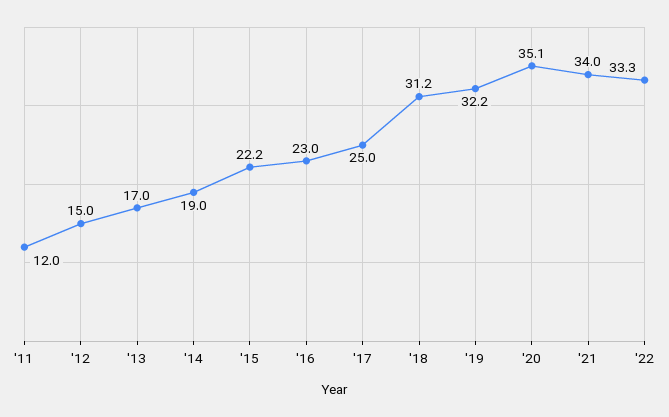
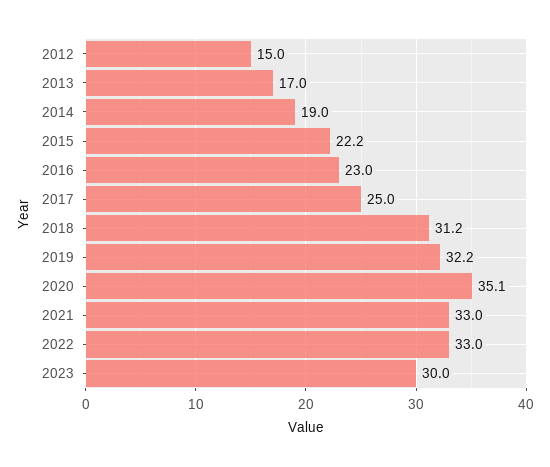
'11: 12 -> none
'21: 34 -> 33
'22: 33.3 -> 33
2023: none -> 30

